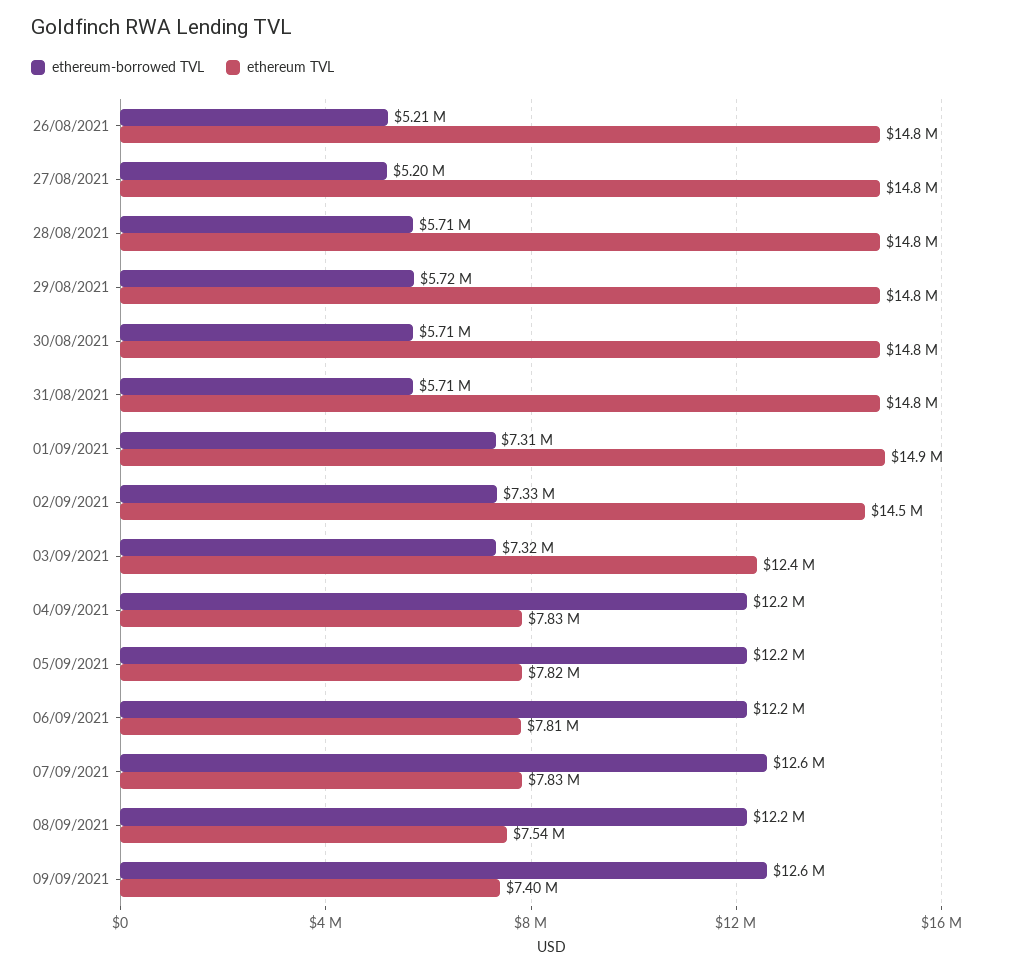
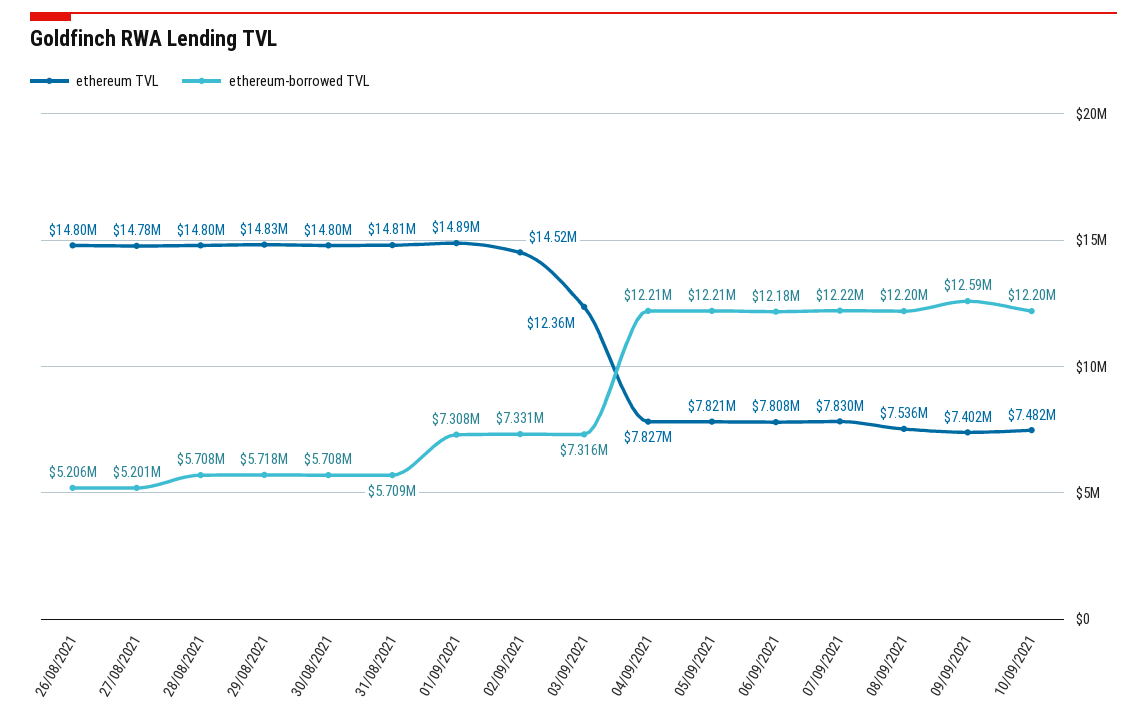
ethereum-borrowed TVL, 07/09/2021: 12600000 -> 12220000
ethereum TVL, 10/09/2021: none -> 7482000
ethereum-borrowed TVL, 10/09/2021: none -> 12200000

